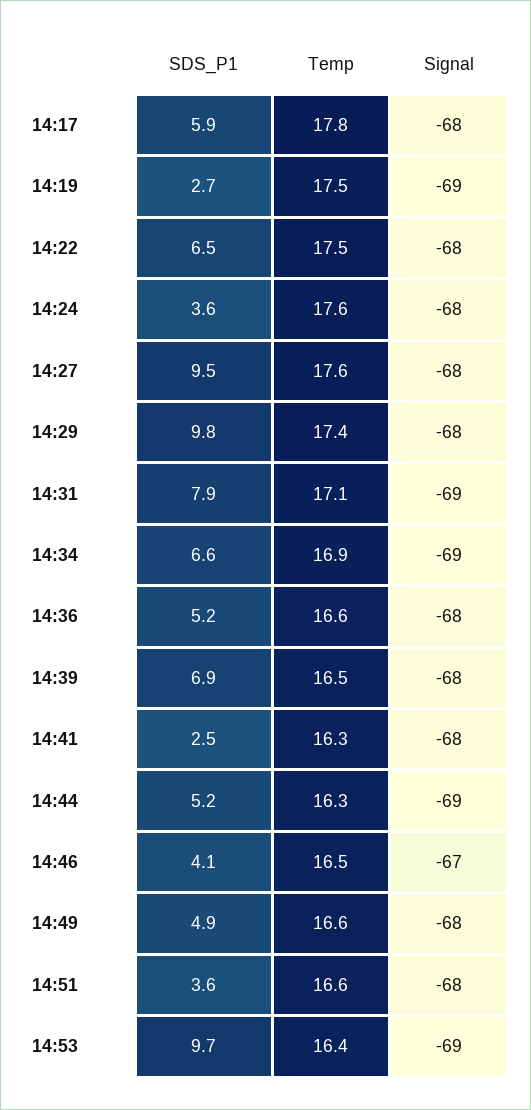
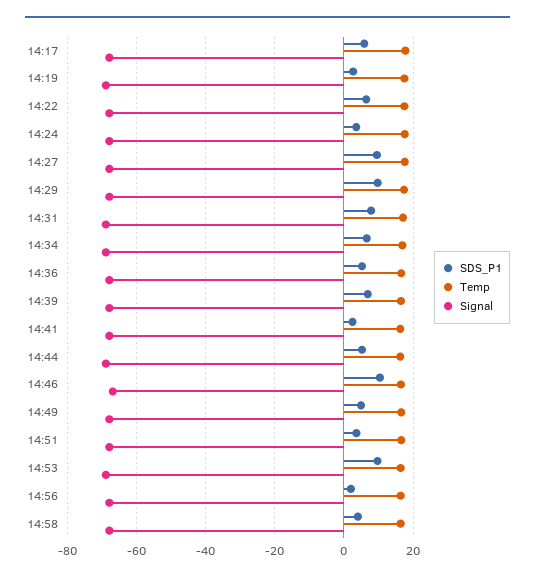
SDS_P1, 14:46: 4.1 -> 10
SDS_P1, 14:56: none -> 2
Temp, 14:56: none -> 16
Signal, 14:56: none -> -68
SDS_P1, 14:58: none -> 4
Temp, 14:58: none -> 16
Signal, 14:58: none -> -68

